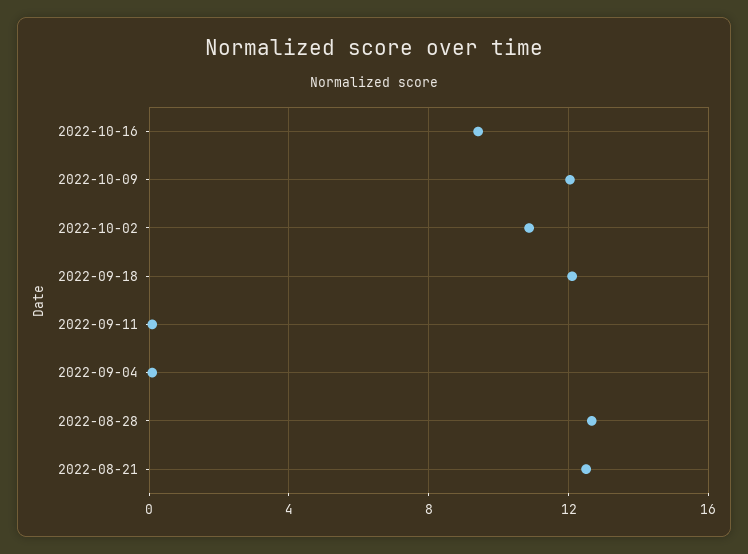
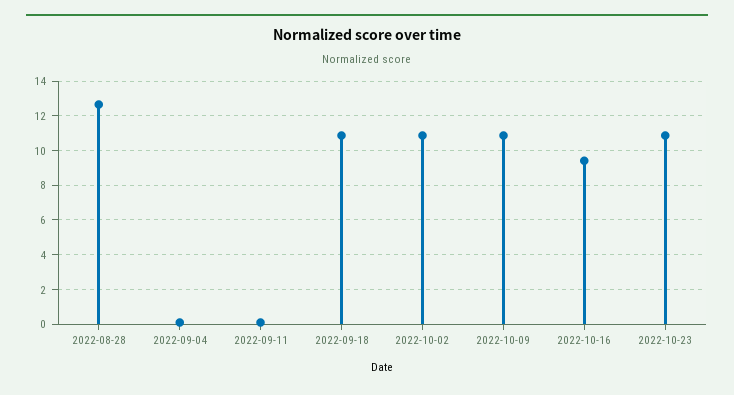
2022-10-09: 12 -> 11
2022-09-18: 12 -> 11
2022-08-21: 12.5 -> none
2022-10-23: none -> 11

